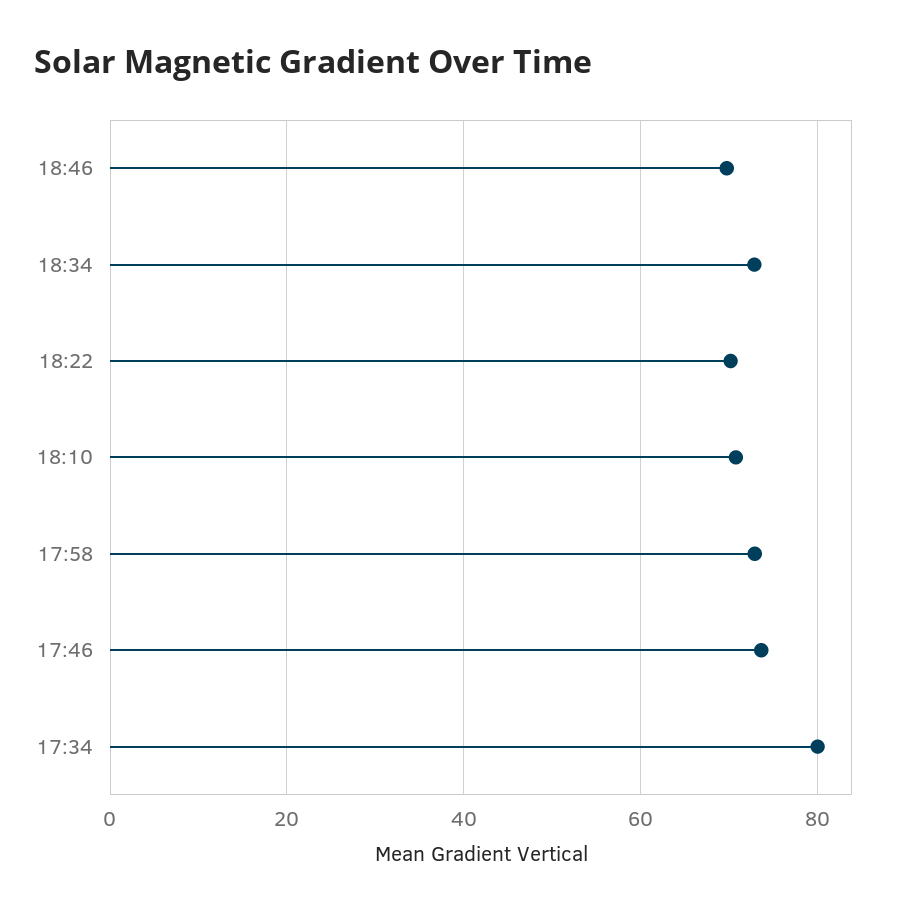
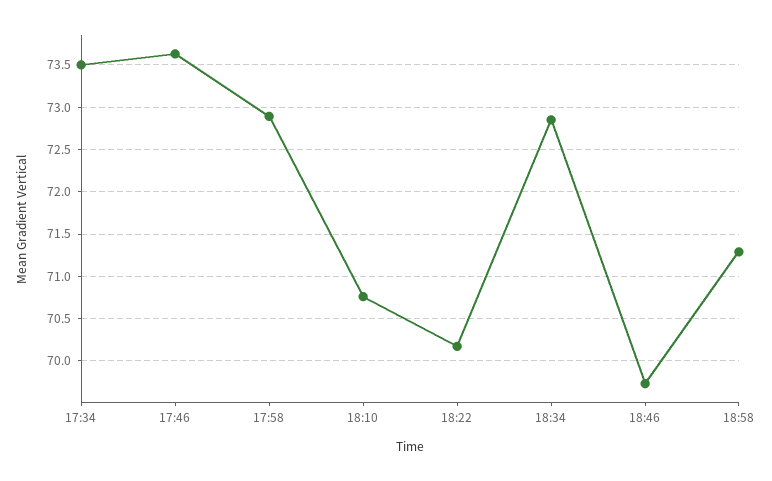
17:34: 80 -> 73.5
18:58: none -> 71.3

